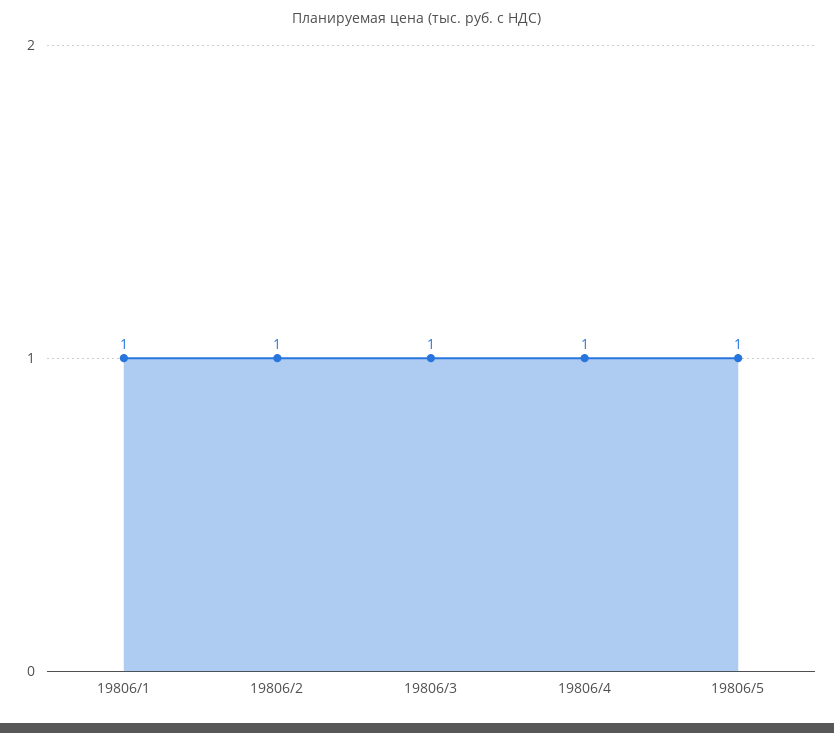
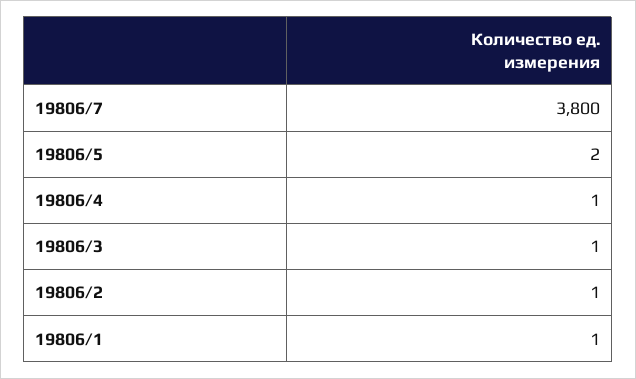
19806/5: 1 -> 2
19806/7: none -> 3800

